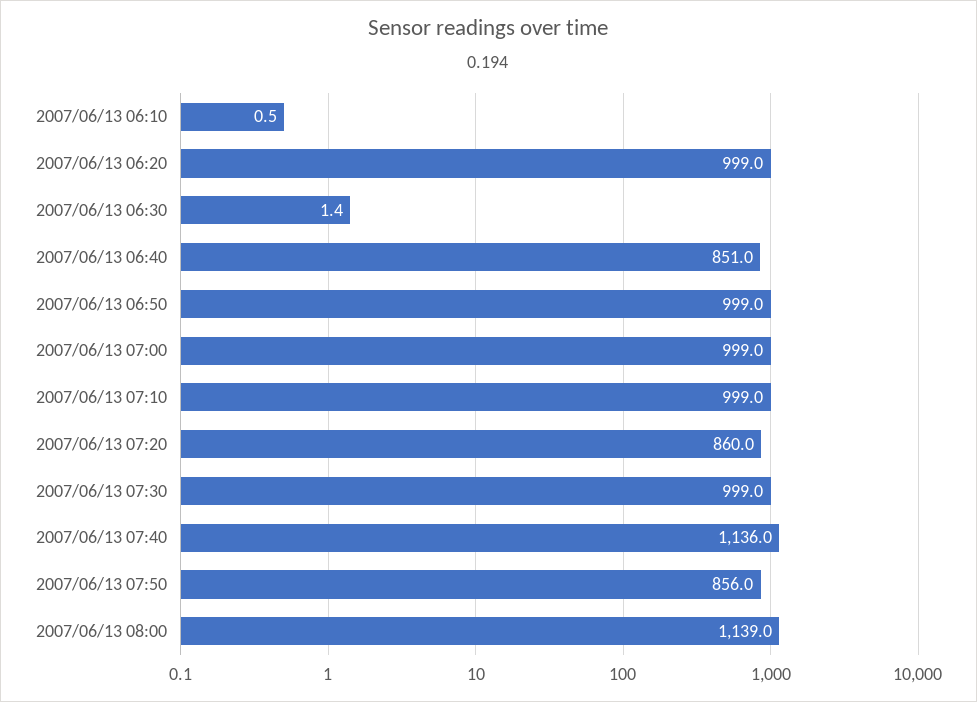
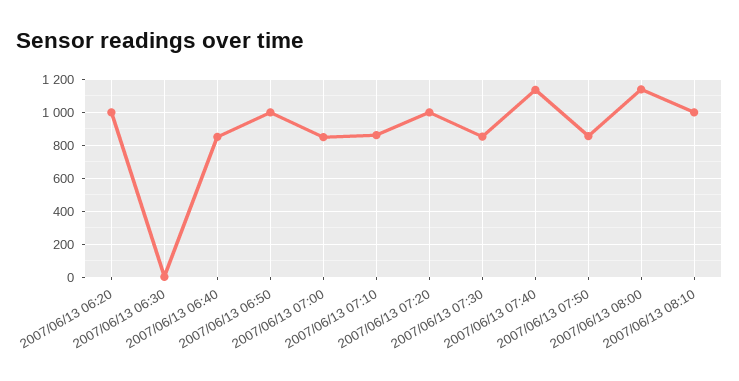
2007/06/13 06:10: 0.5 -> none
2007/06/13 07:00: 999 -> 850
2007/06/13 07:10: 999 -> 850
2007/06/13 07:20: 860 -> 1000
2007/06/13 07:30: 999 -> 850
2007/06/13 08:10: none -> 1000

